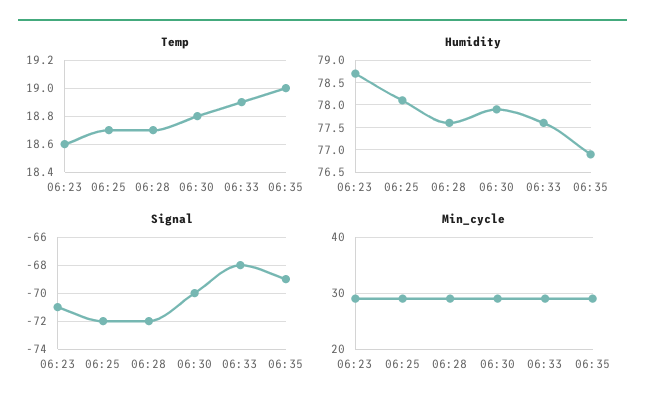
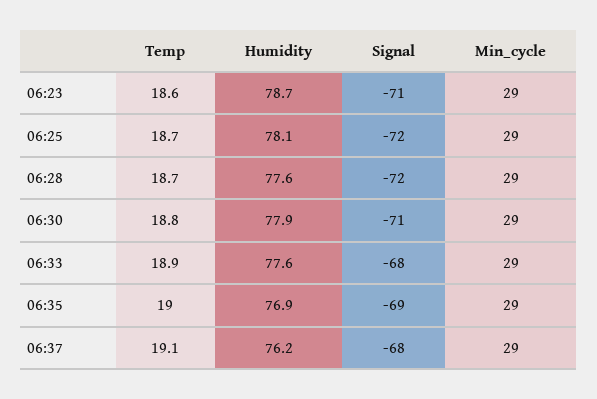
Signal, 06:30: -70 -> -71
Temp, 06:37: none -> 19.1
Humidity, 06:37: none -> 76.2
Signal, 06:37: none -> -68
Min_cycle, 06:37: none -> 29

